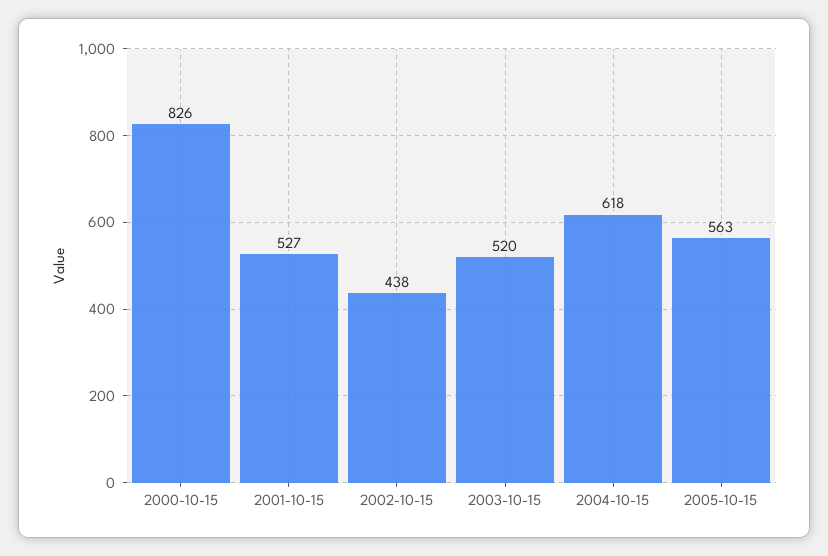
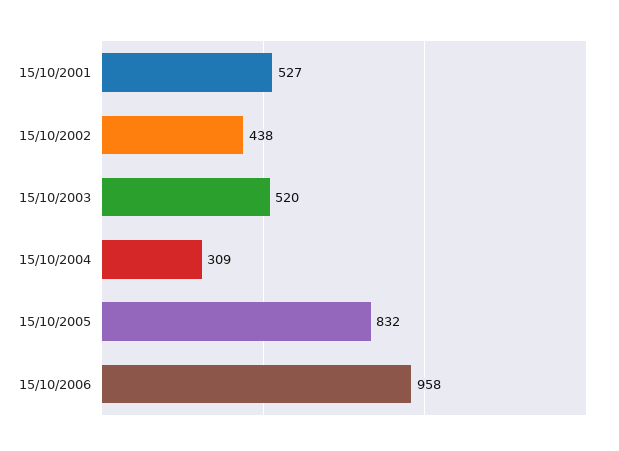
2000-10-15: 826 -> none
2004-10-15: 618 -> 309
2005-10-15: 563 -> 832
15/10/2006: none -> 958

